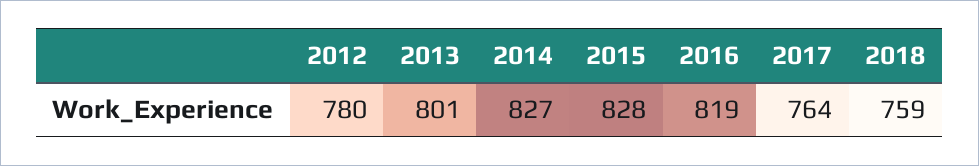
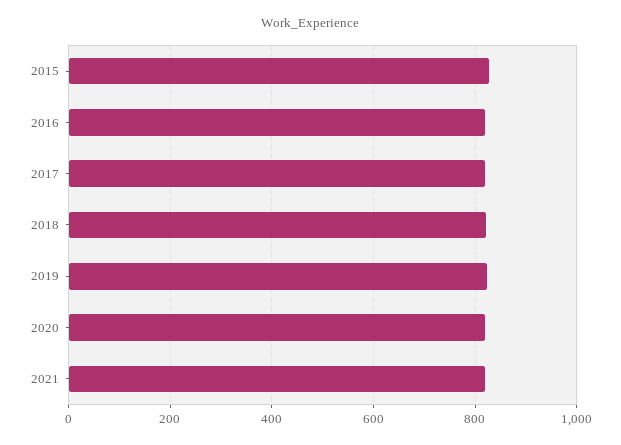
2012: 780 -> none
2013: 801 -> none
2014: 827 -> none
2017: 764 -> 820
2018: 759 -> 820
2019: none -> 820
2020: none -> 820
2021: none -> 820

